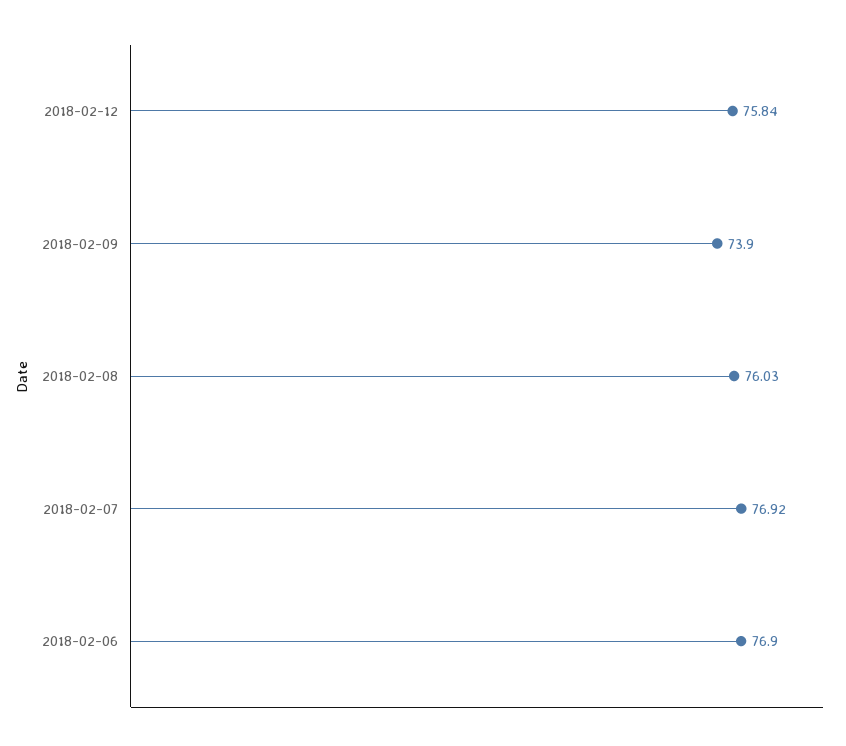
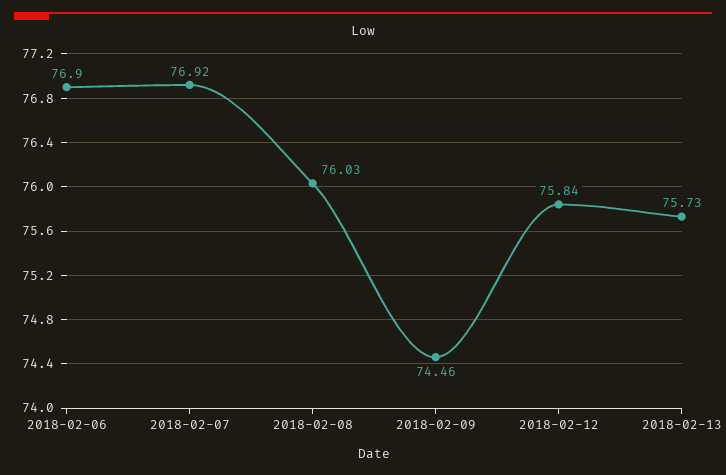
2018-02-09: 73.9 -> 74.46
2018-02-13: none -> 75.73

